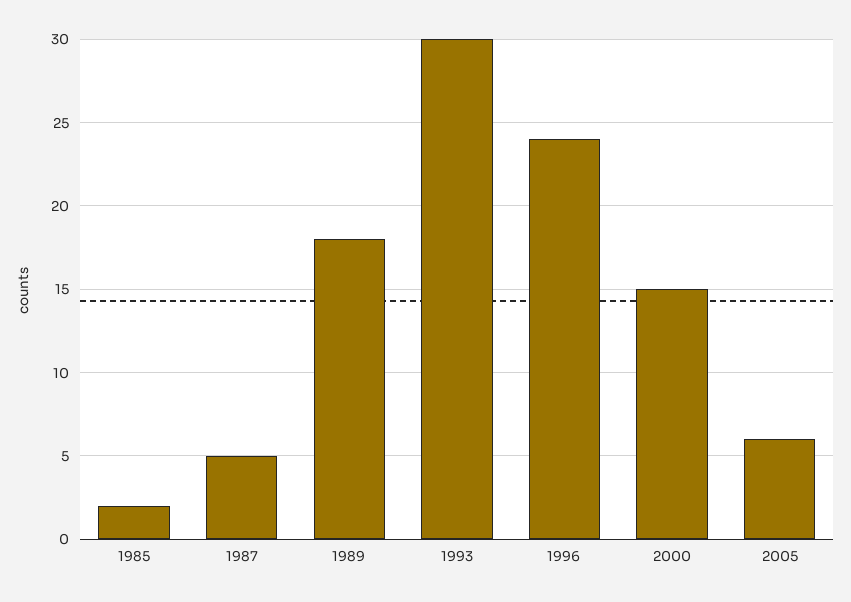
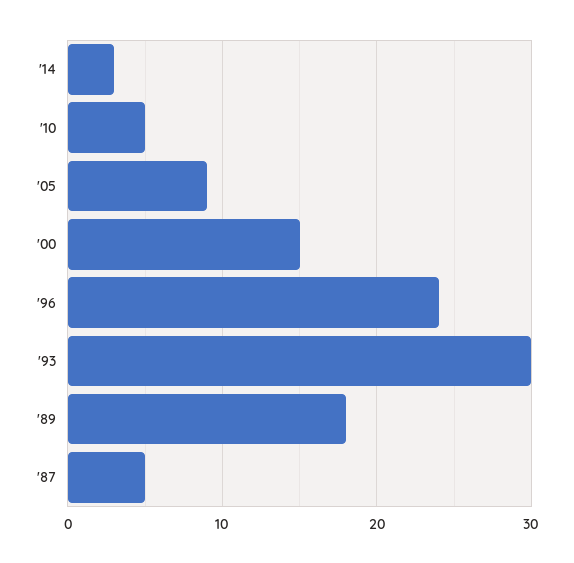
1985: 2 -> none
2005: 6 -> 9
'14: none -> 3
'10: none -> 5

